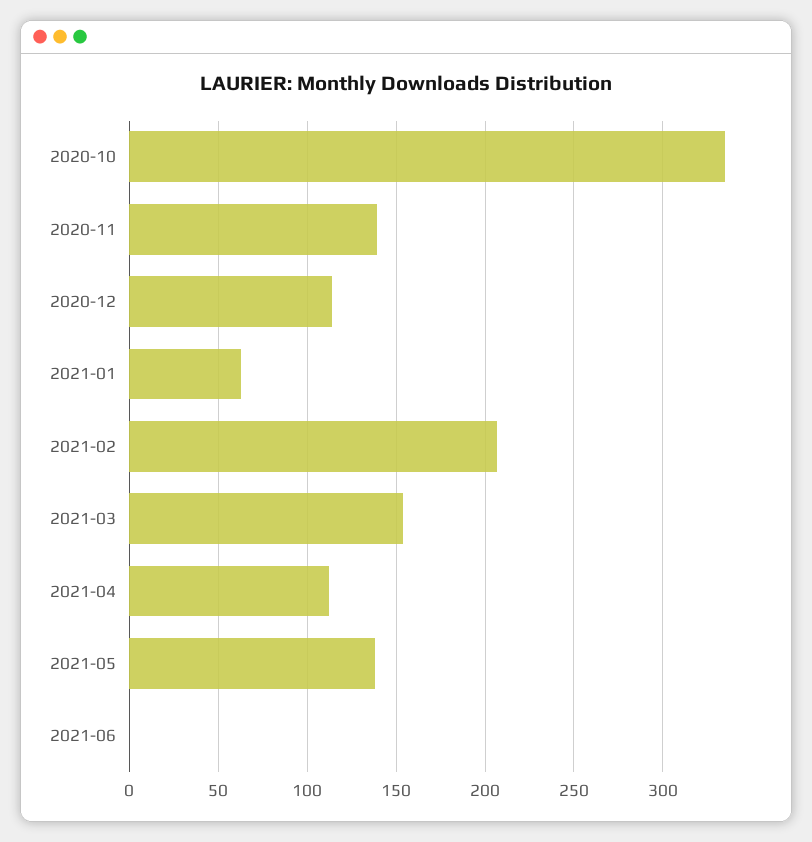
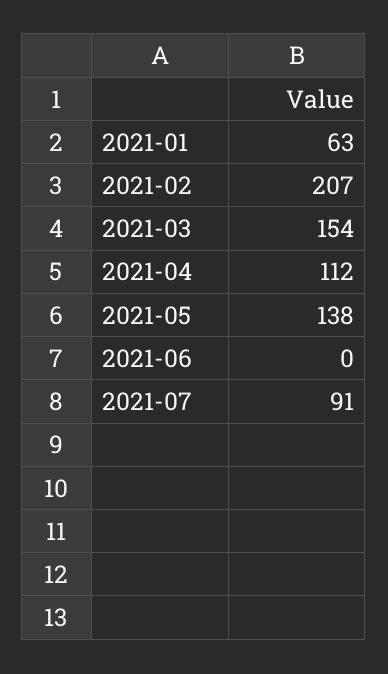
2020-10: 335 -> none
2020-11: 140 -> none
2020-12: 115 -> none
2021-07: none -> 91

